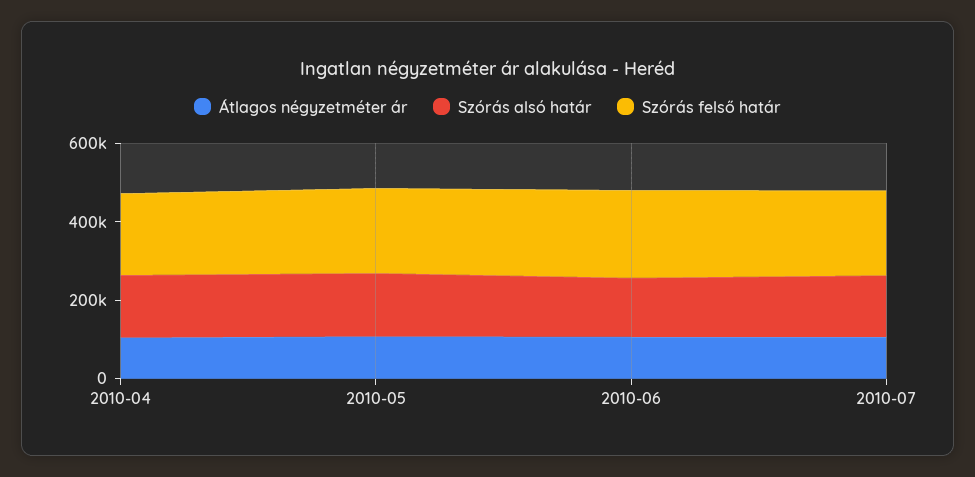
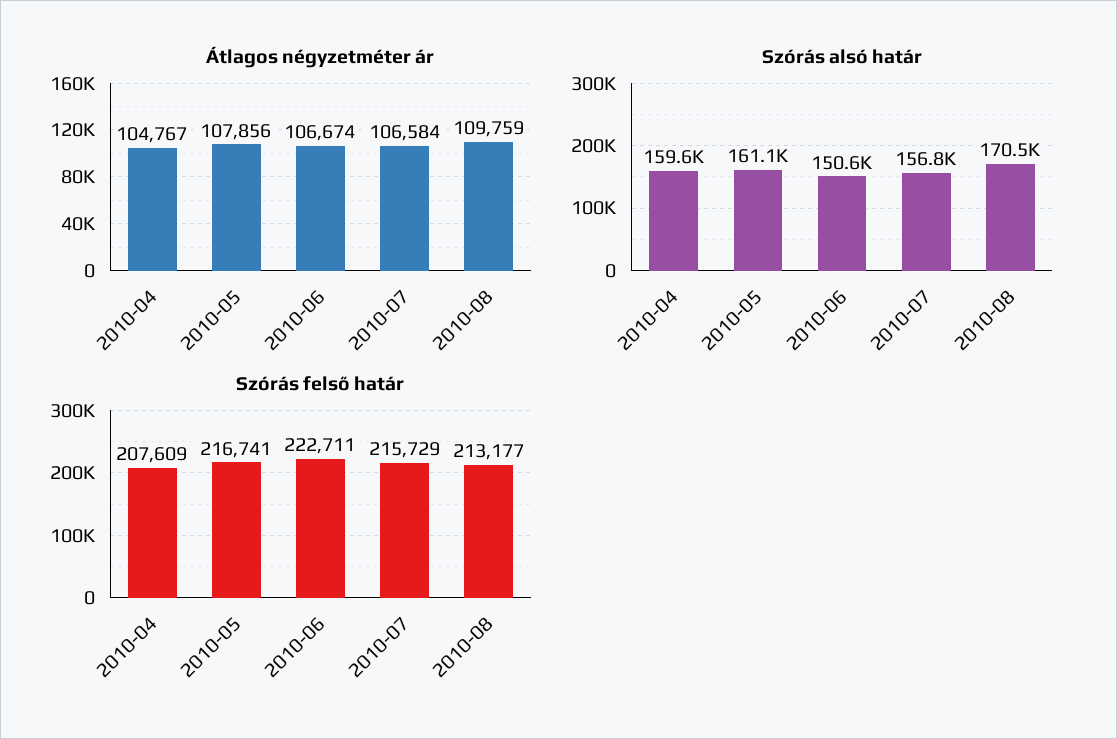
Átlagos négyzetméter ár, 2010-08: none -> 109759
Szórás alsó határ, 2010-08: none -> 170500
Szórás felső határ, 2010-08: none -> 213177

